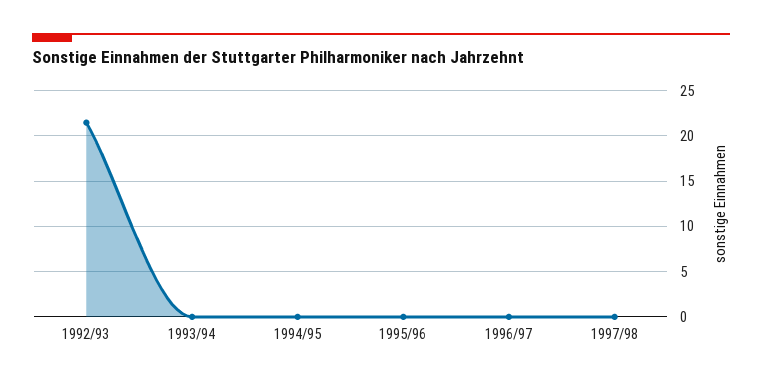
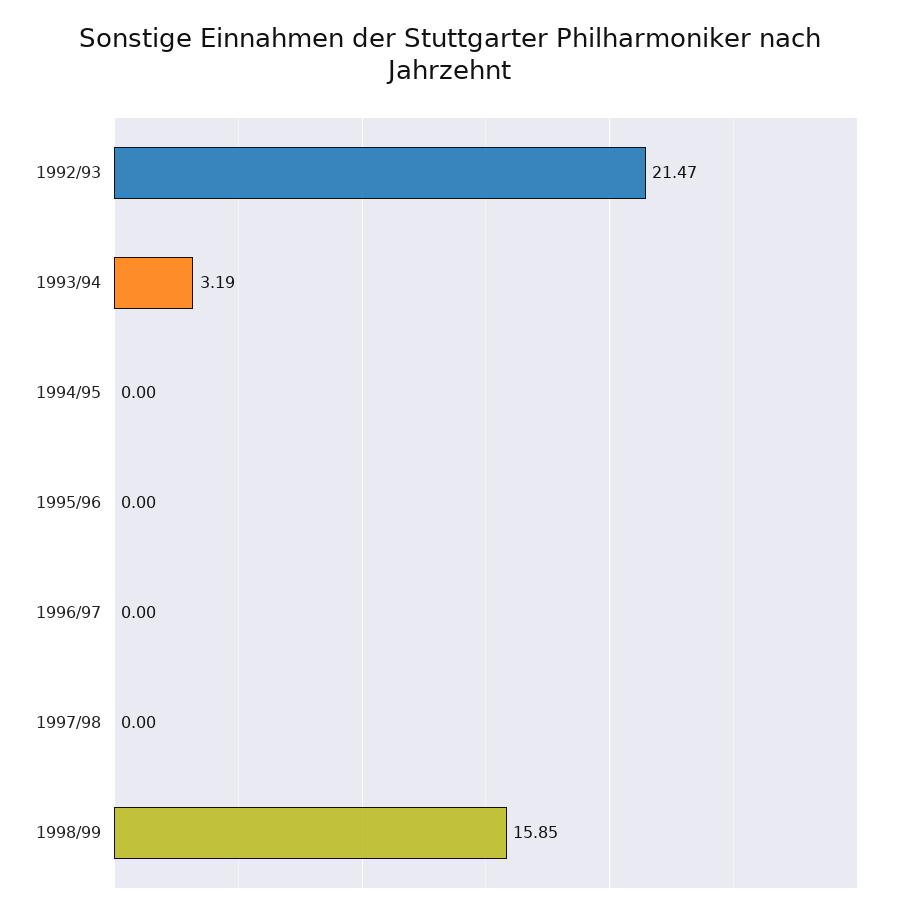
1993/94: 0 -> 3.19
1998/99: none -> 15.85

